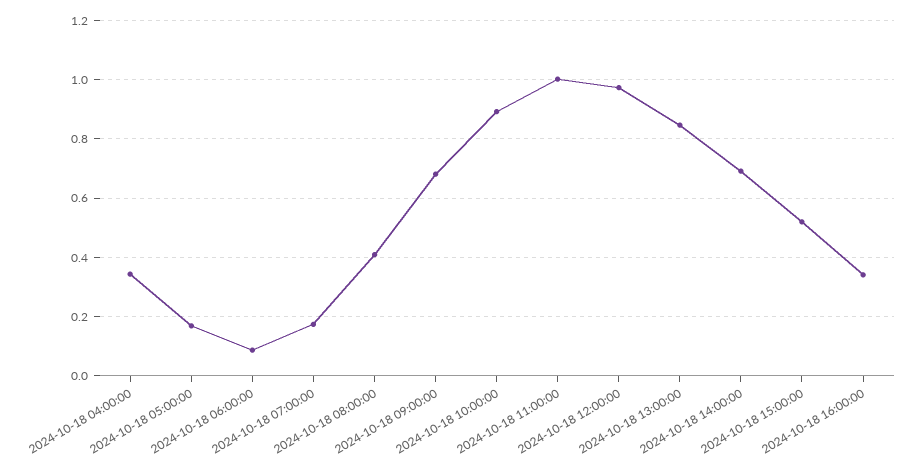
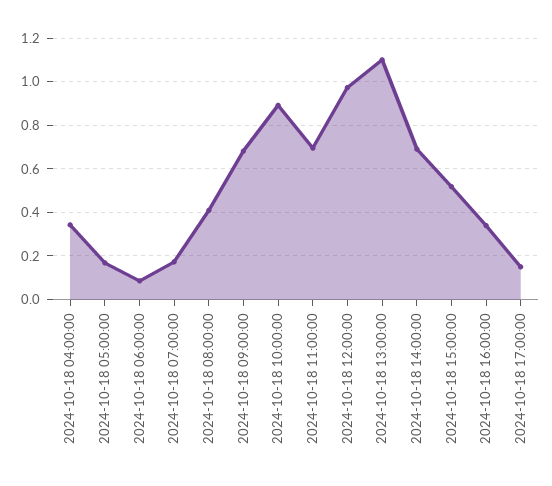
2024-10-18 11:00:00: 1 -> 0.7
2024-10-18 13:00:00: 0.85 -> 1.1
2024-10-18 17:00:00: none -> 0.15

